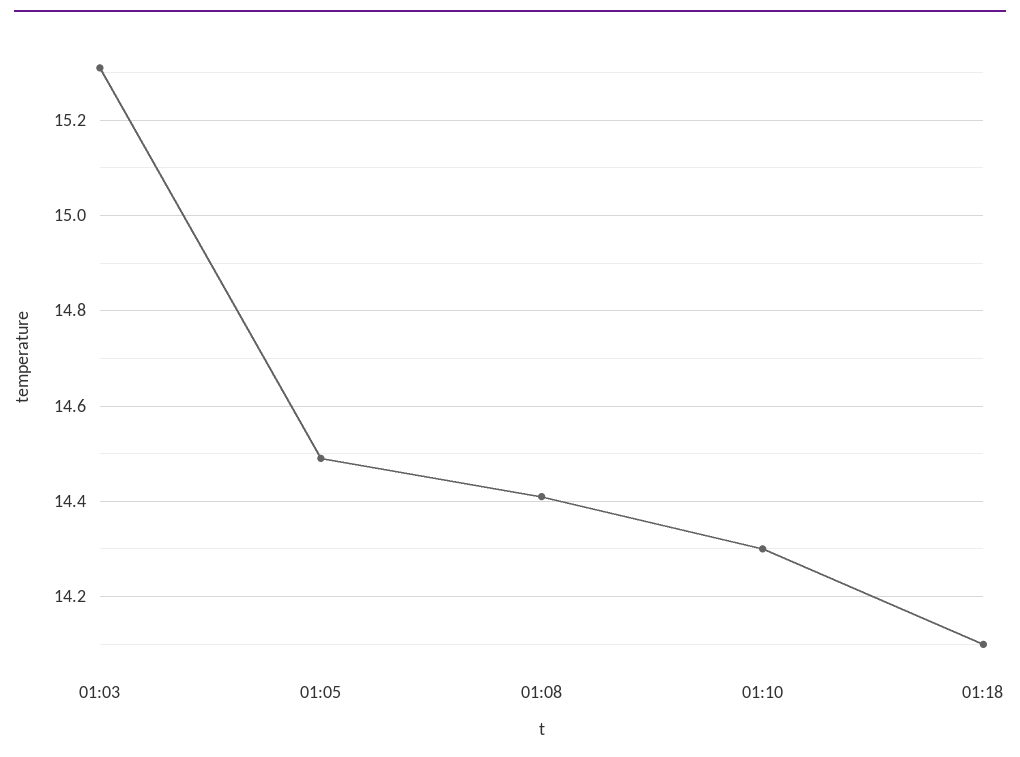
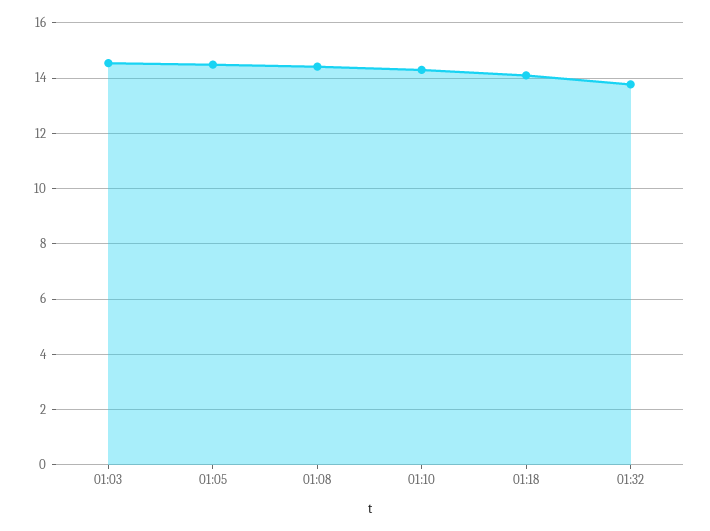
01:03: 15.3 -> 14.5
01:32: none -> 13.75

